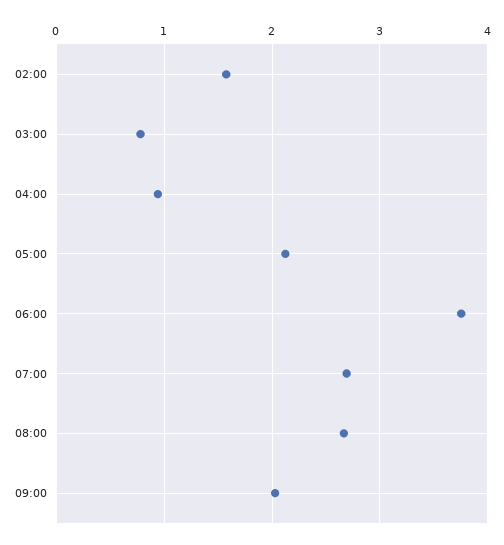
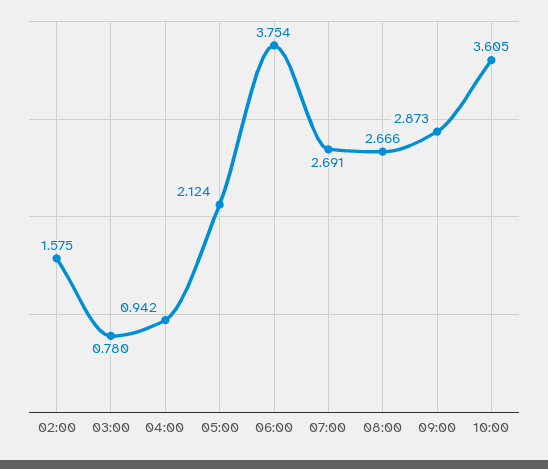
09:00: 2 -> 2.873
10:00: none -> 3.605

